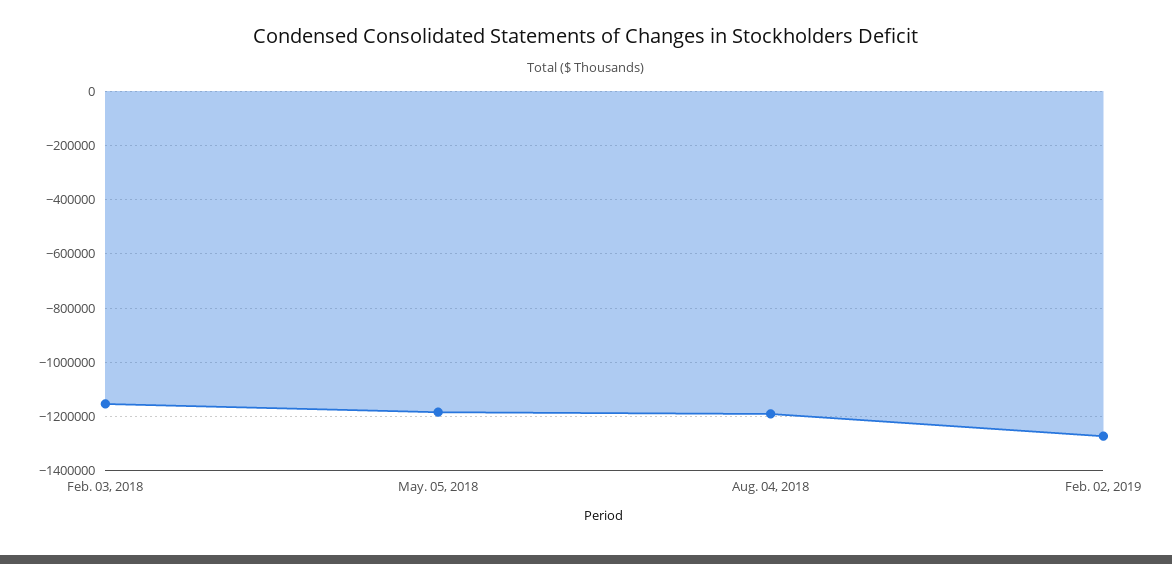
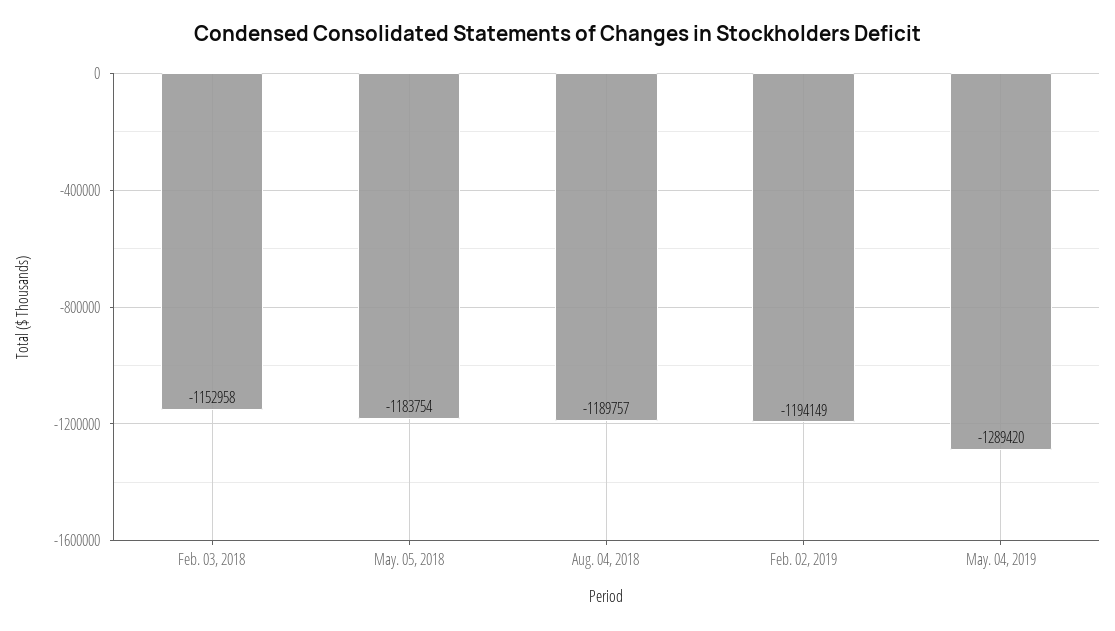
Feb. 02, 2019: -1275000 -> -1194149
May. 04, 2019: none -> -1289420

